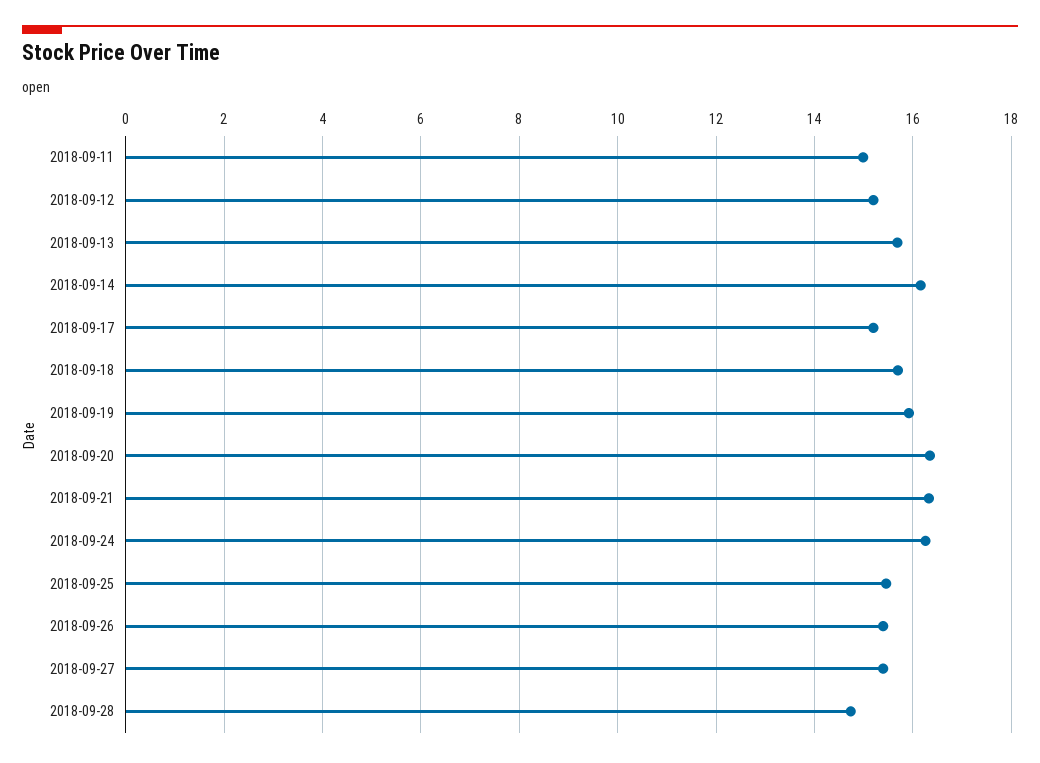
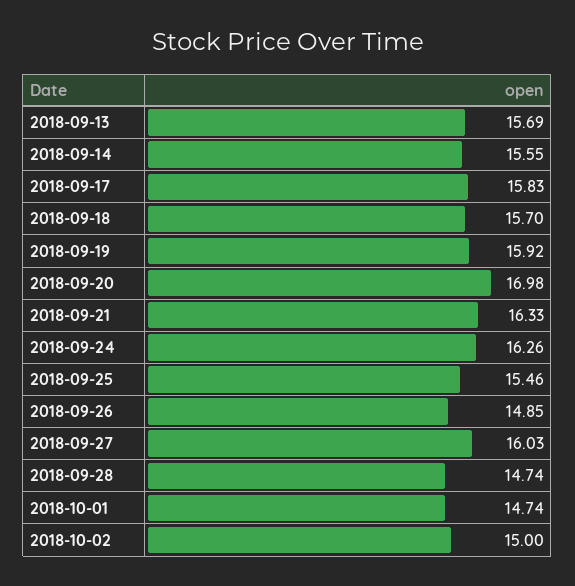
2018-09-11: 15 -> none
2018-09-12: 15.2 -> none
2018-09-14: 16.2 -> 15.55
2018-09-17: 15.2 -> 15.83
2018-09-20: 16.4 -> 16.98
2018-09-26: 15.4 -> 14.85
2018-09-27: 15.4 -> 16.03
2018-10-01: none -> 14.74
2018-10-02: none -> 15

